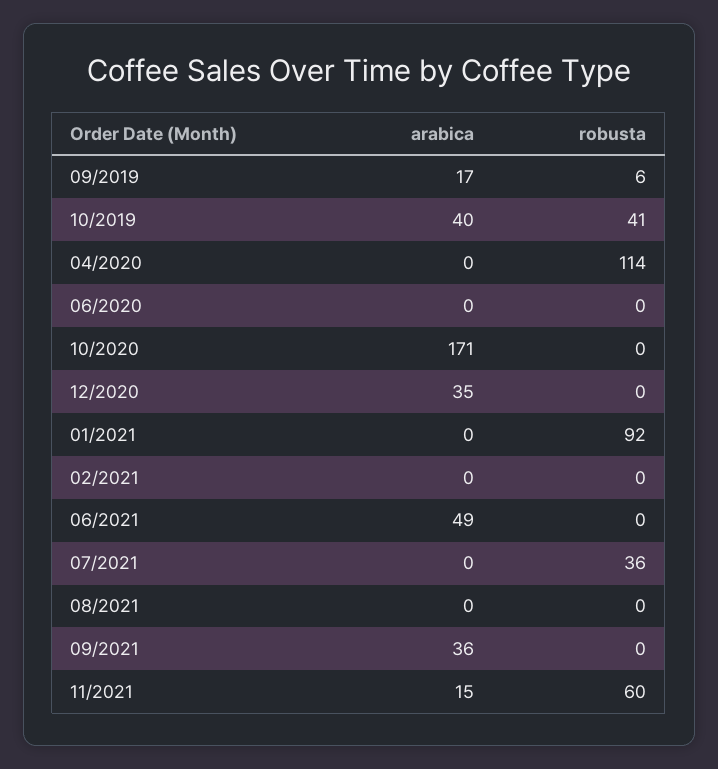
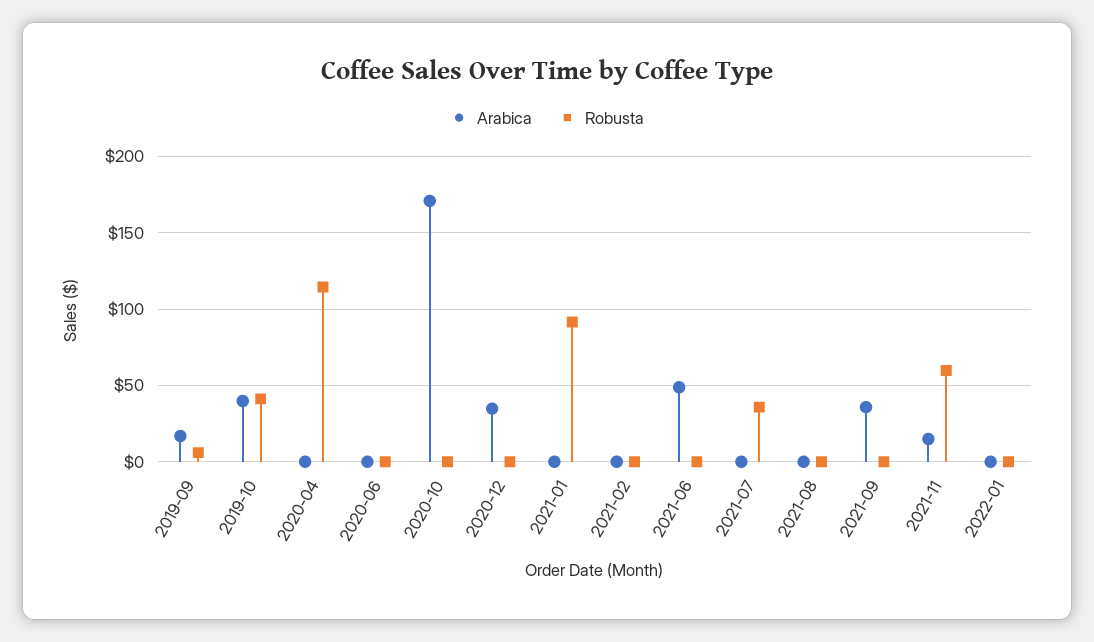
arabica, 2022-01: none -> 0
robusta, 2022-01: none -> 0

